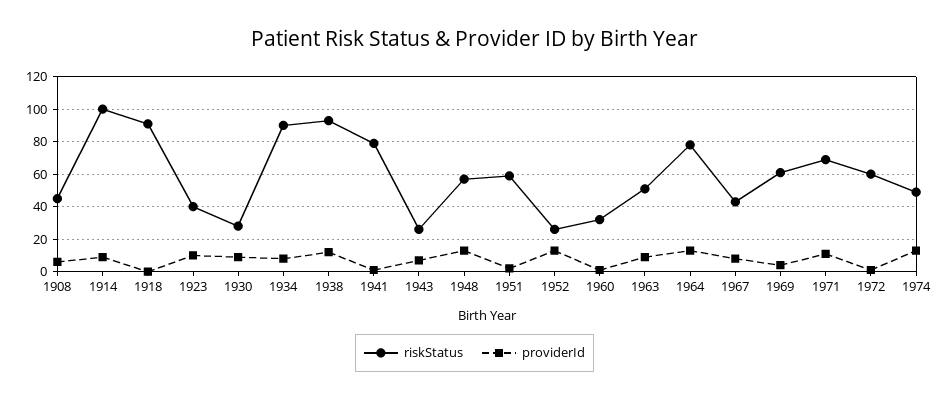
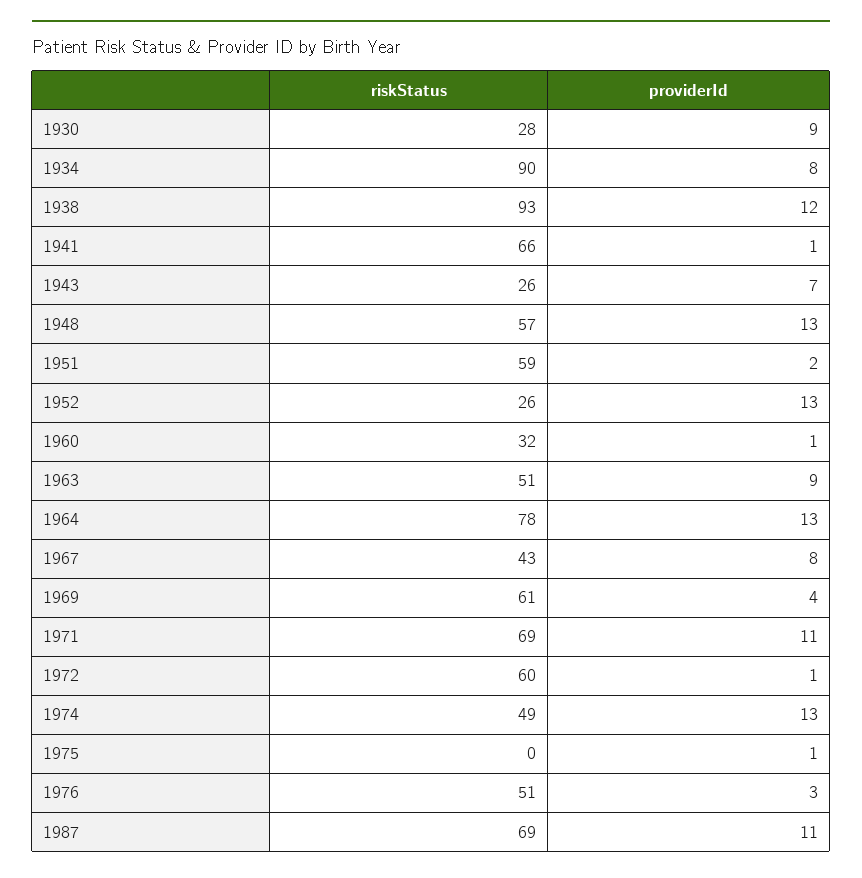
riskStatus, 1908: 45 -> none
providerId, 1908: 5 -> none
riskStatus, 1914: 100 -> none
providerId, 1914: 10 -> none
riskStatus, 1918: 90 -> none
providerId, 1918: 0 -> none
riskStatus, 1923: 40 -> none
providerId, 1923: 10 -> none
riskStatus, 1941: 80 -> 66
riskStatus, 1975: none -> 0
providerId, 1975: none -> 1
riskStatus, 1976: none -> 51
providerId, 1976: none -> 3
riskStatus, 1987: none -> 69
providerId, 1987: none -> 11

